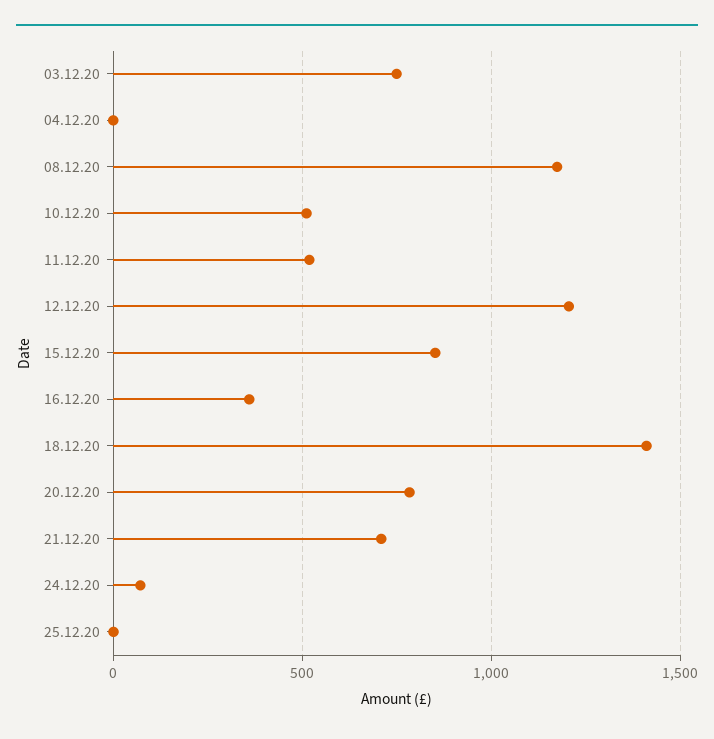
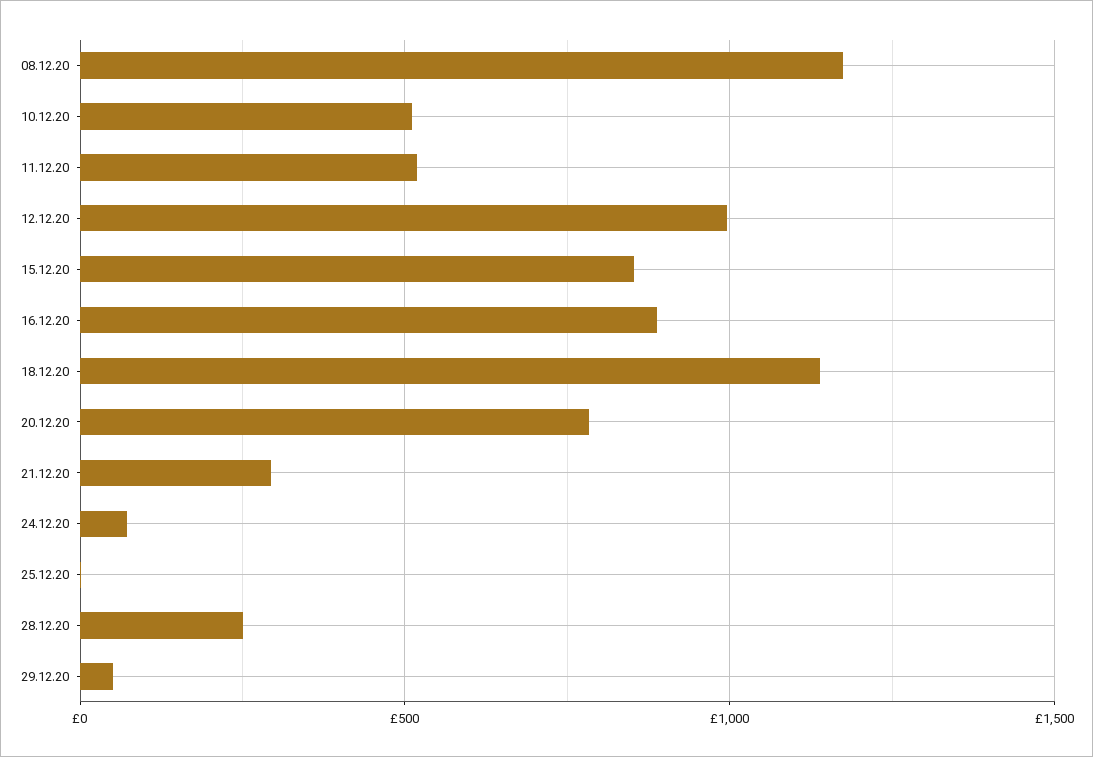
03.12.20: 750 -> none
04.12.20: 0 -> none
12.12.20: 1200 -> 1000
16.12.20: 350 -> 900
18.12.20: 1400 -> 1150
21.12.20: 700 -> 300
28.12.20: none -> 250
29.12.20: none -> 50

